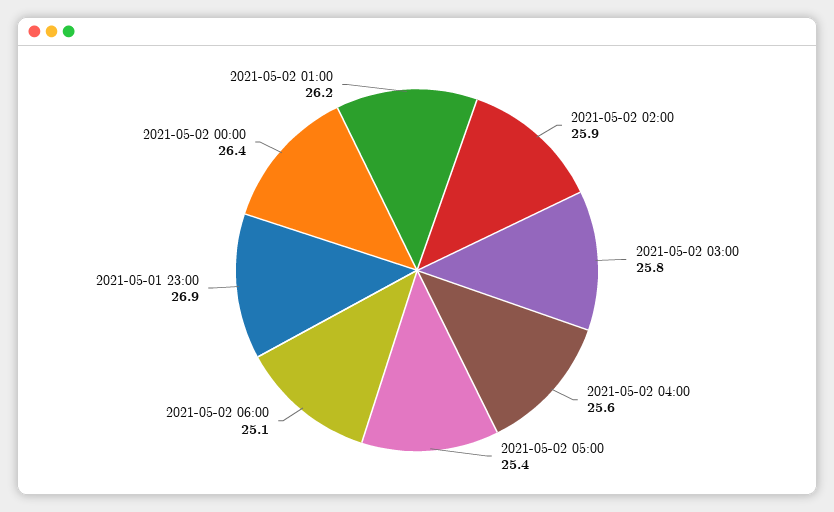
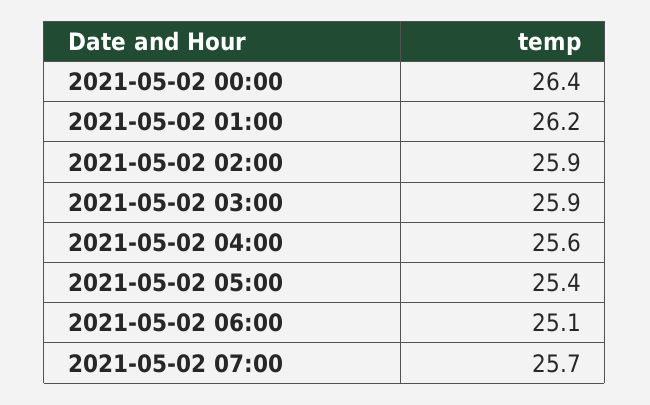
2021-05-02 03:00: 25.8 -> 25.9
2021-05-01 23:00: 26.9 -> none
2021-05-02 07:00: none -> 25.7

